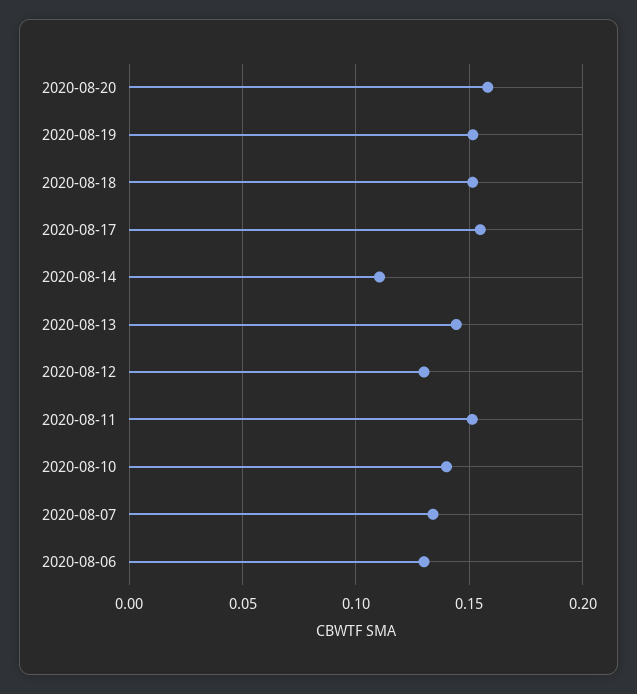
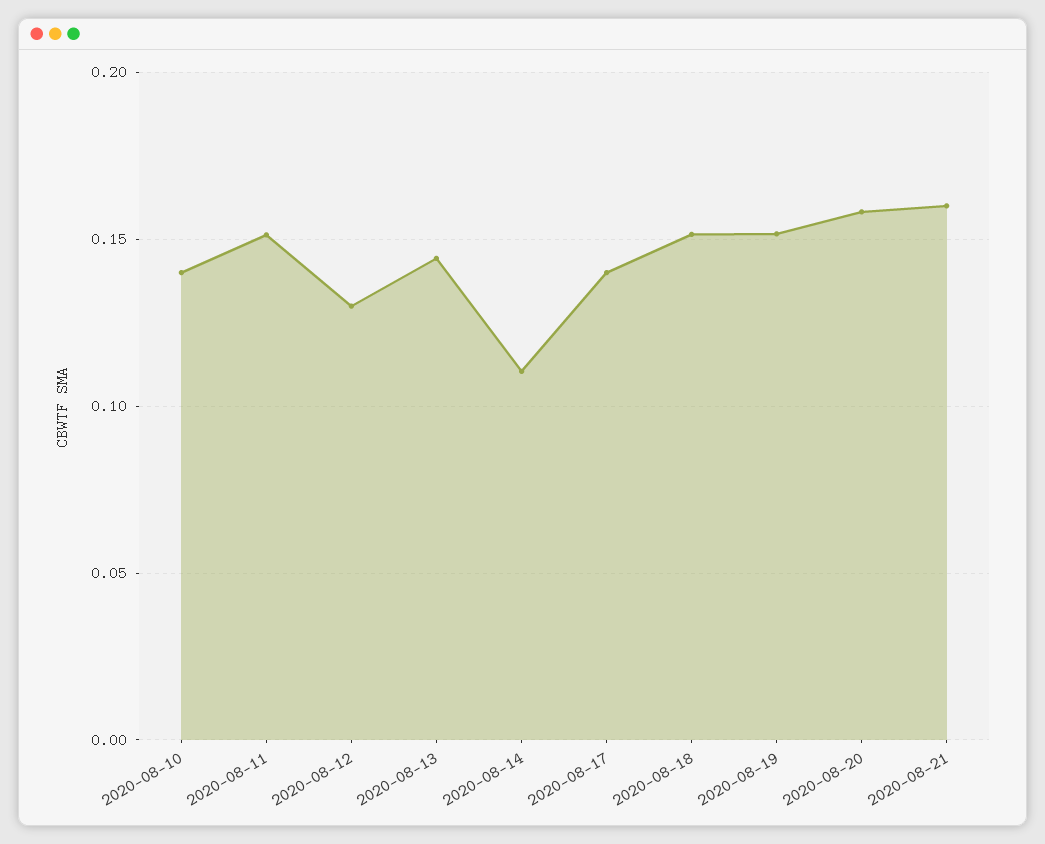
2020-08-17: 0.155 -> 0.14
2020-08-07: 0.135 -> none
2020-08-06: 0.13 -> none
2020-08-21: none -> 0.16

